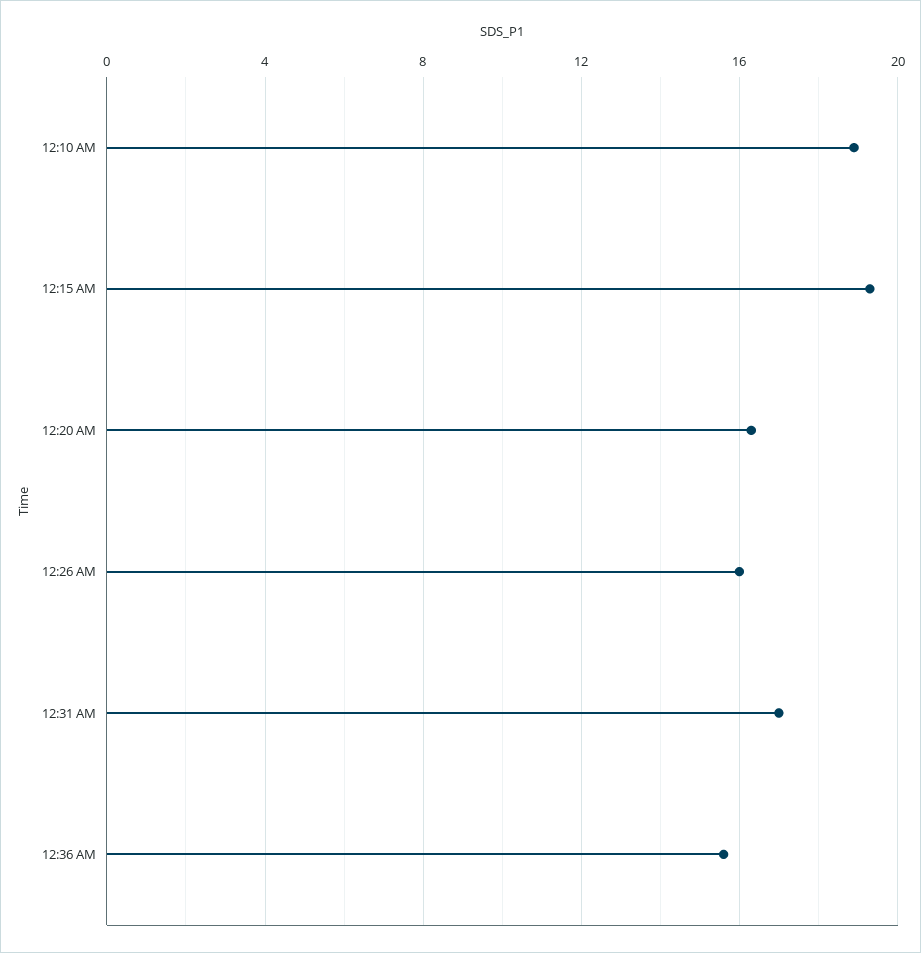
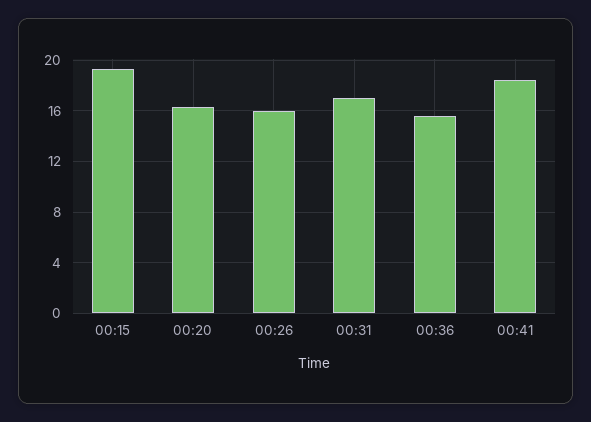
12:10 AM: 19 -> none
00:41: none -> 18.5

